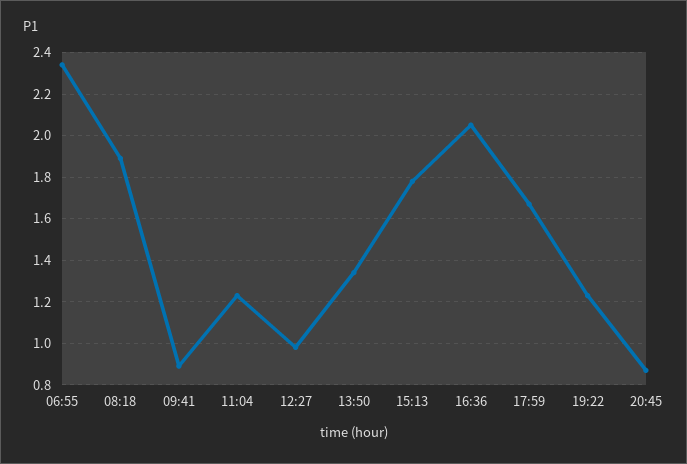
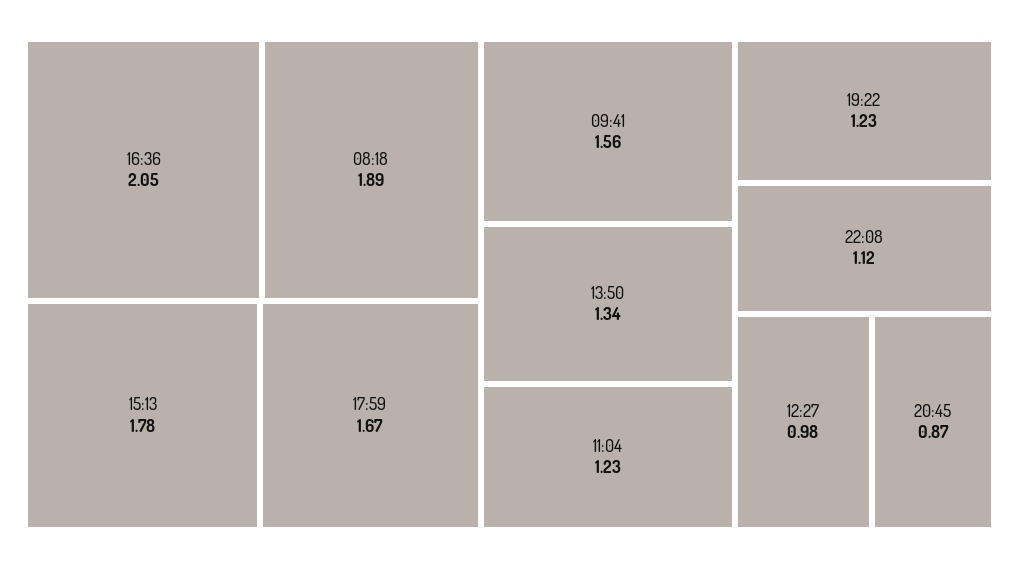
06:55: 2.35 -> none
09:41: 0.9 -> 1.56
22:08: none -> 1.12

